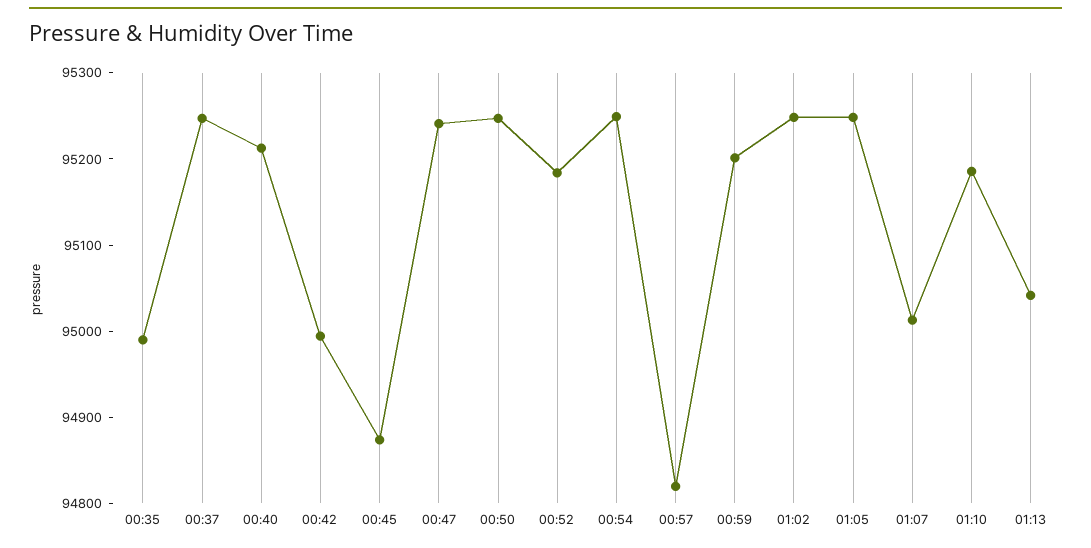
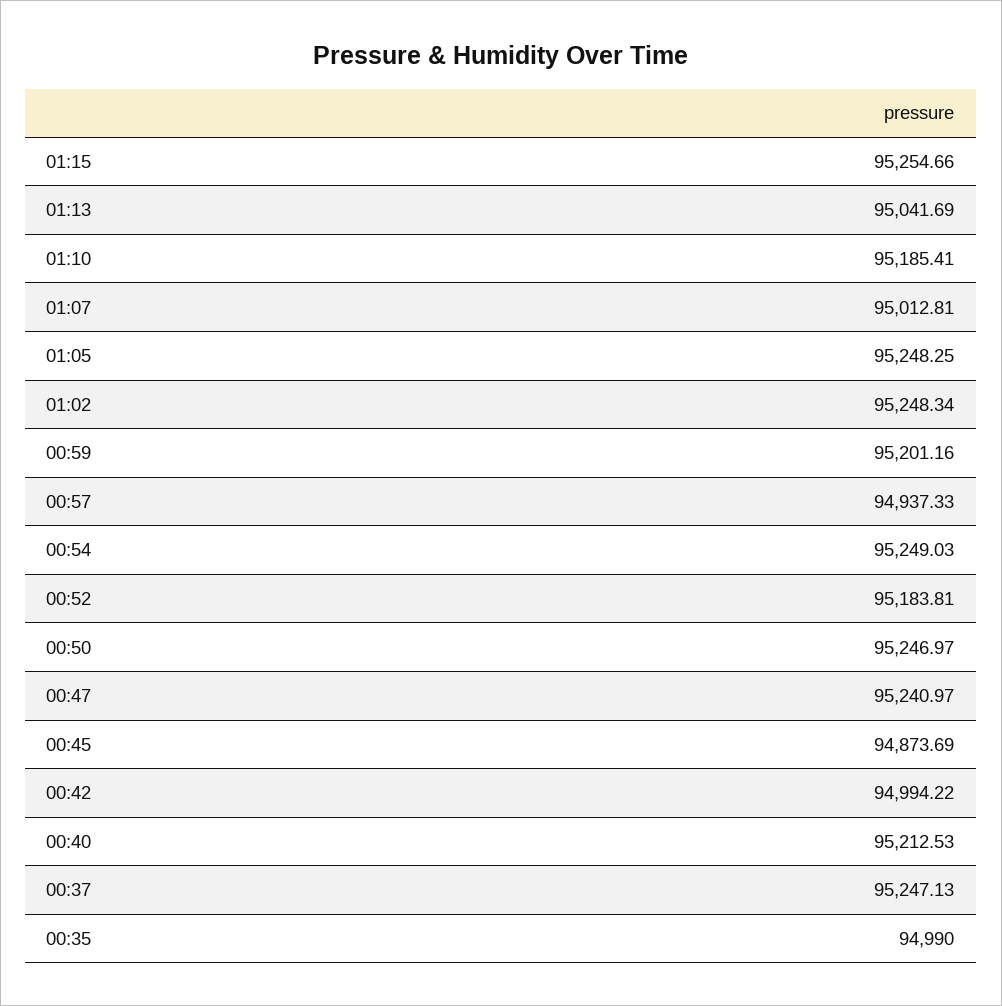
00:57: 94820 -> 94937.33
01:15: none -> 95254.66

